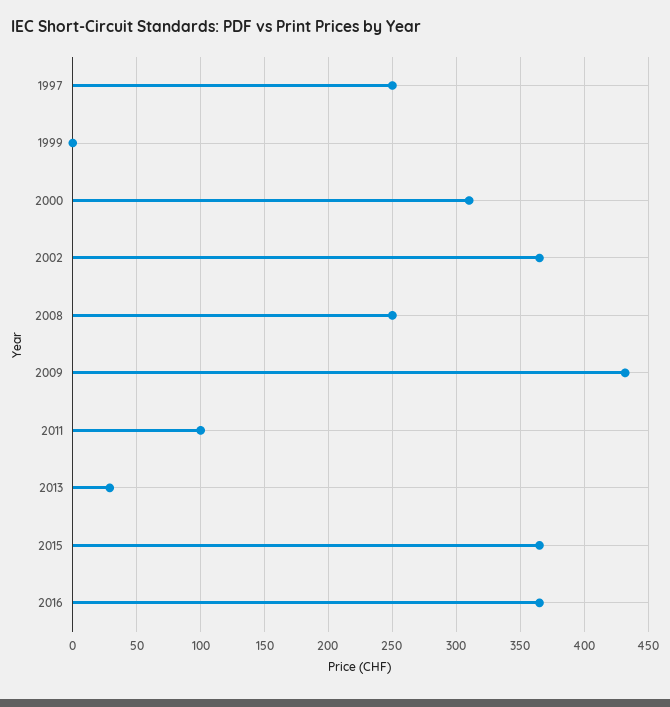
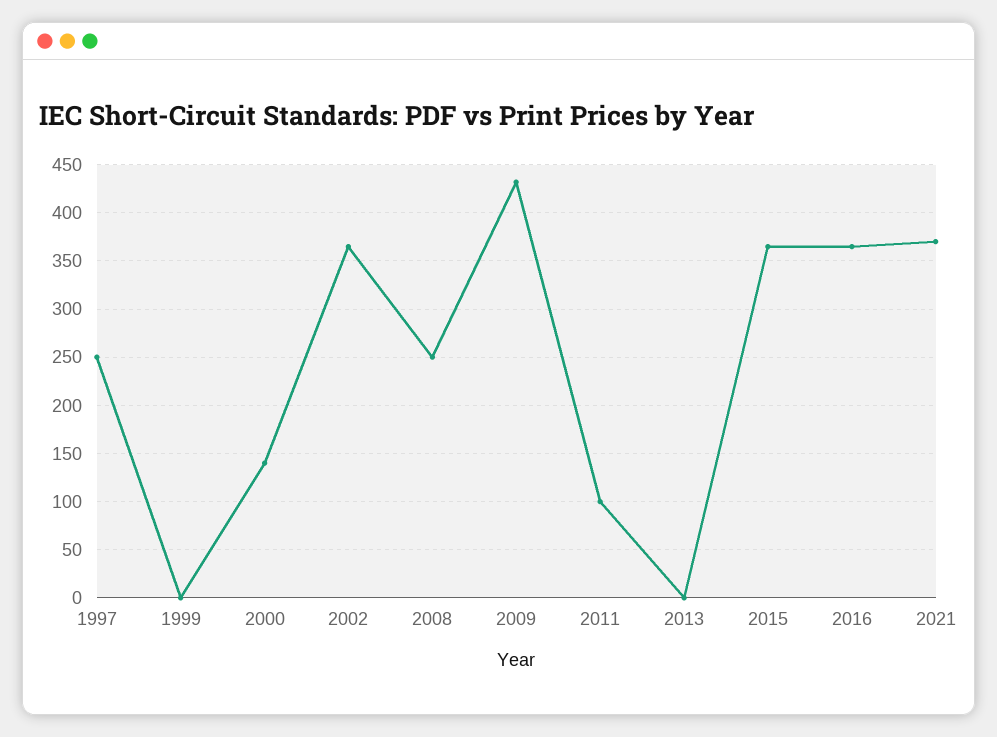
2000: 310 -> 140
2013: 30 -> 0
2021: none -> 370

